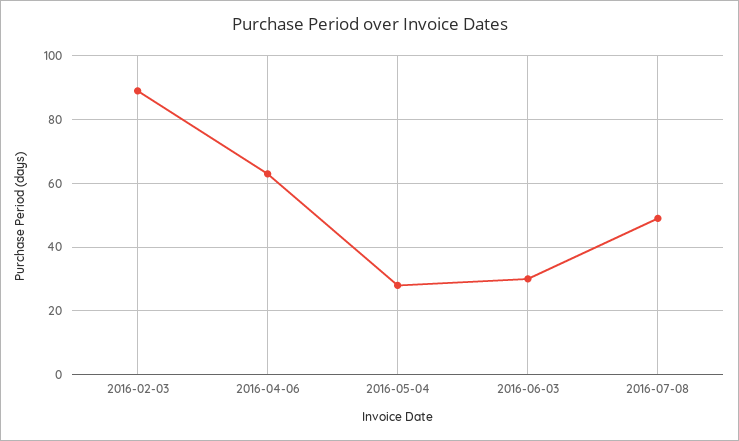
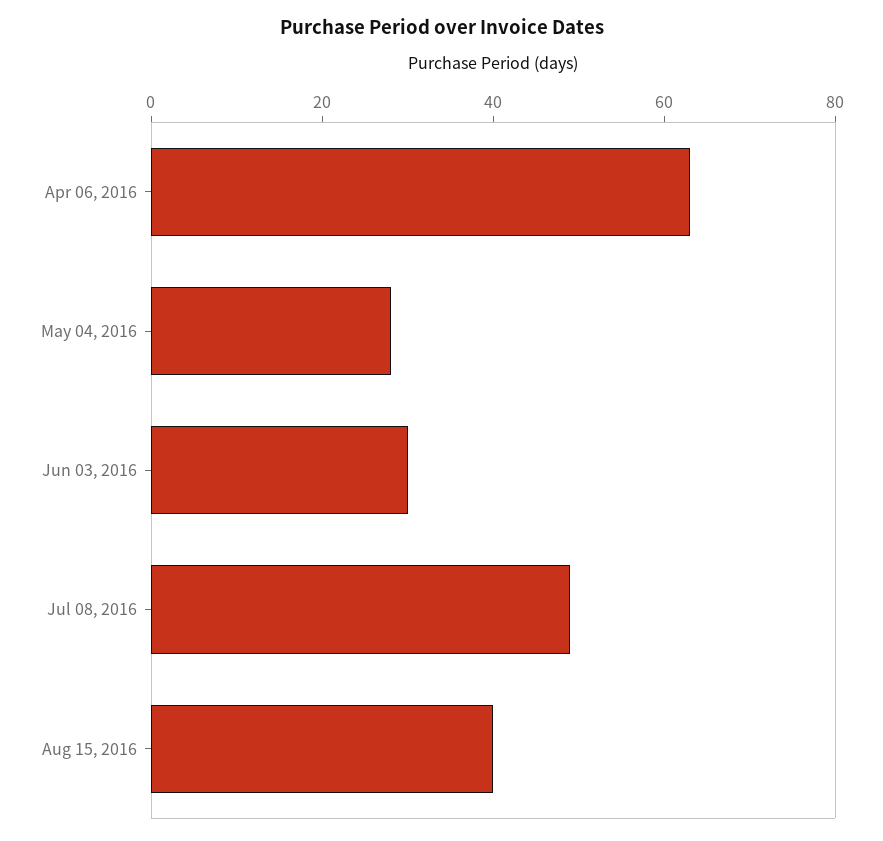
2016-02-03: 90 -> none
Aug 15, 2016: none -> 40

